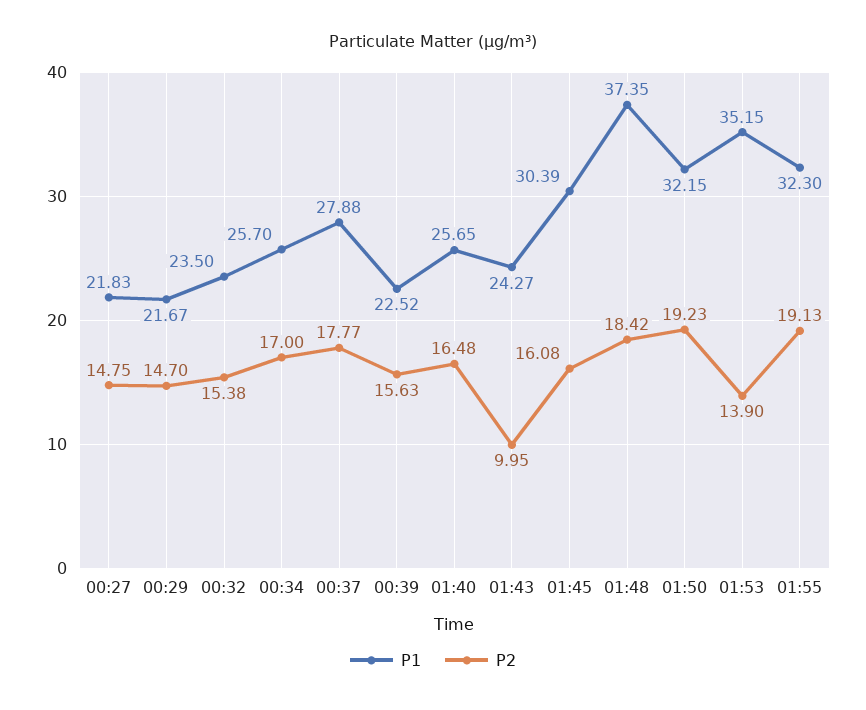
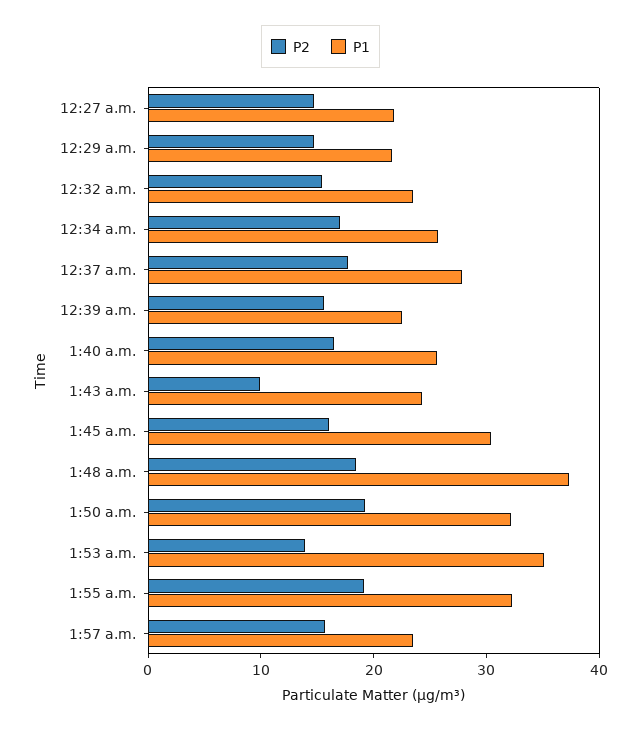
P2, 1:57 a.m.: none -> 16
P1, 1:57 a.m.: none -> 24

